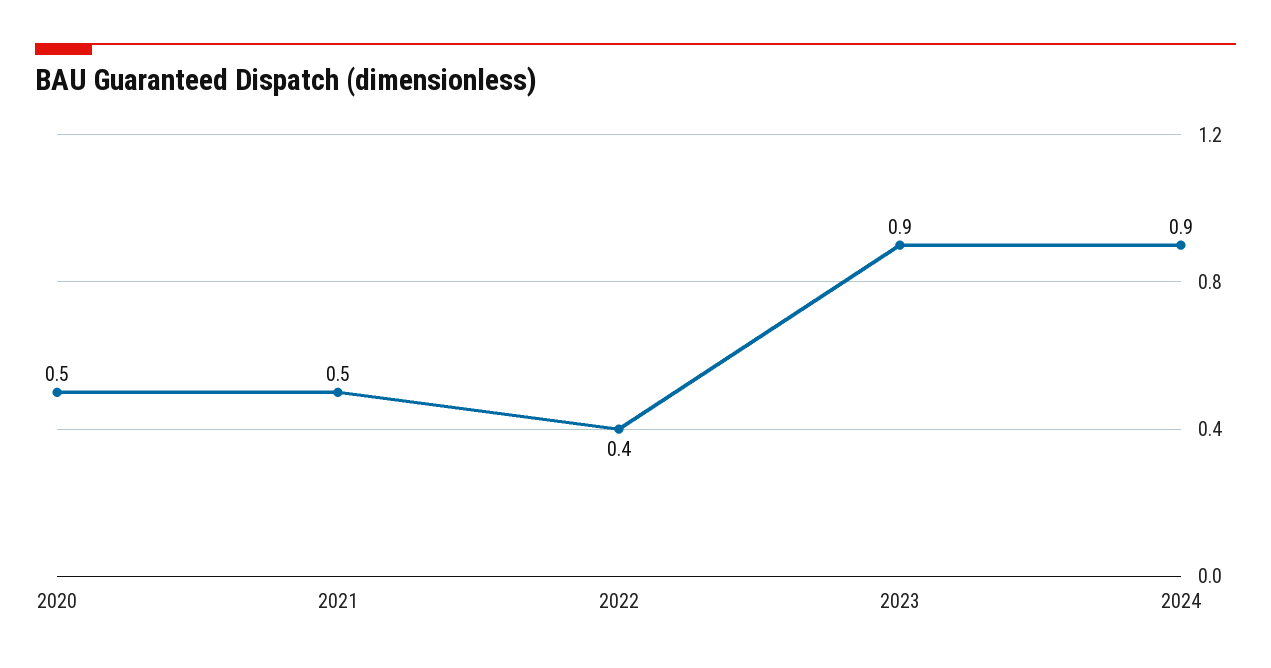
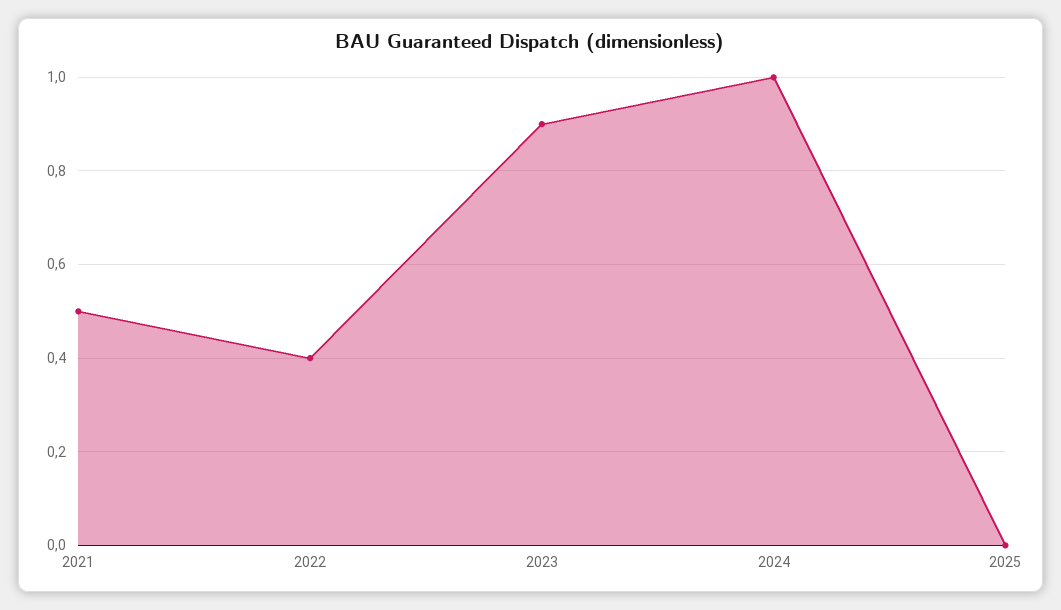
2020: 0.5 -> none
2024: 0.9 -> 1
2025: none -> 0

